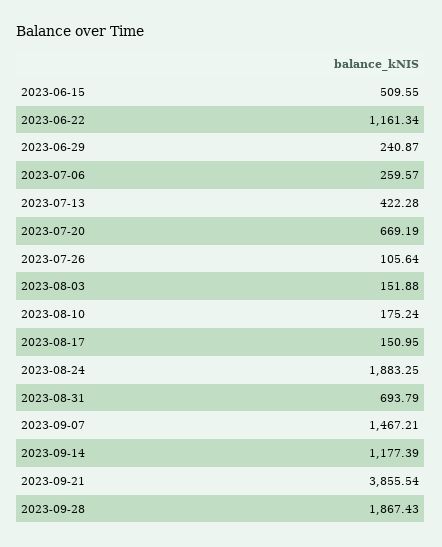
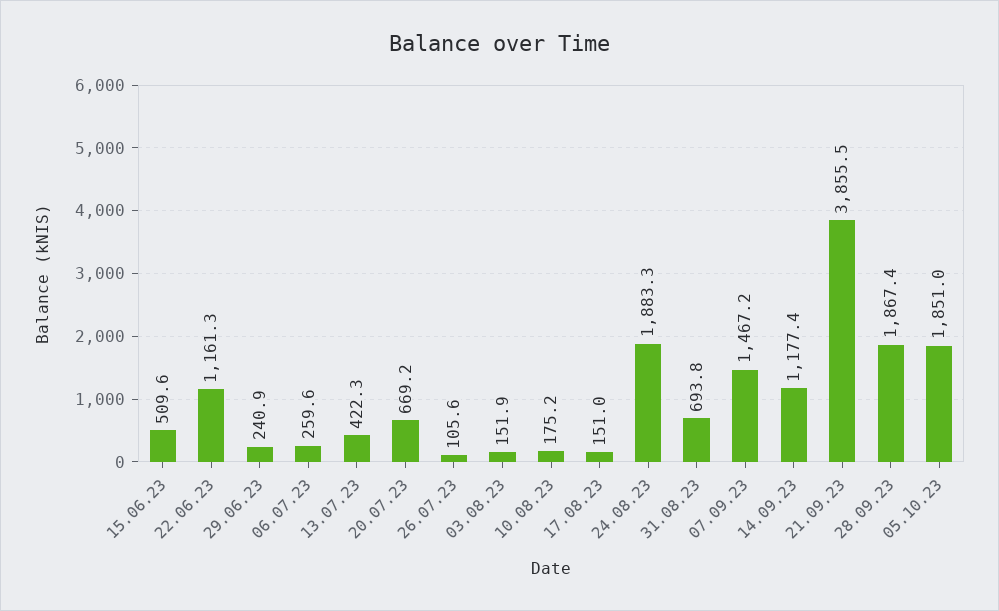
05.10.23: none -> 1851

